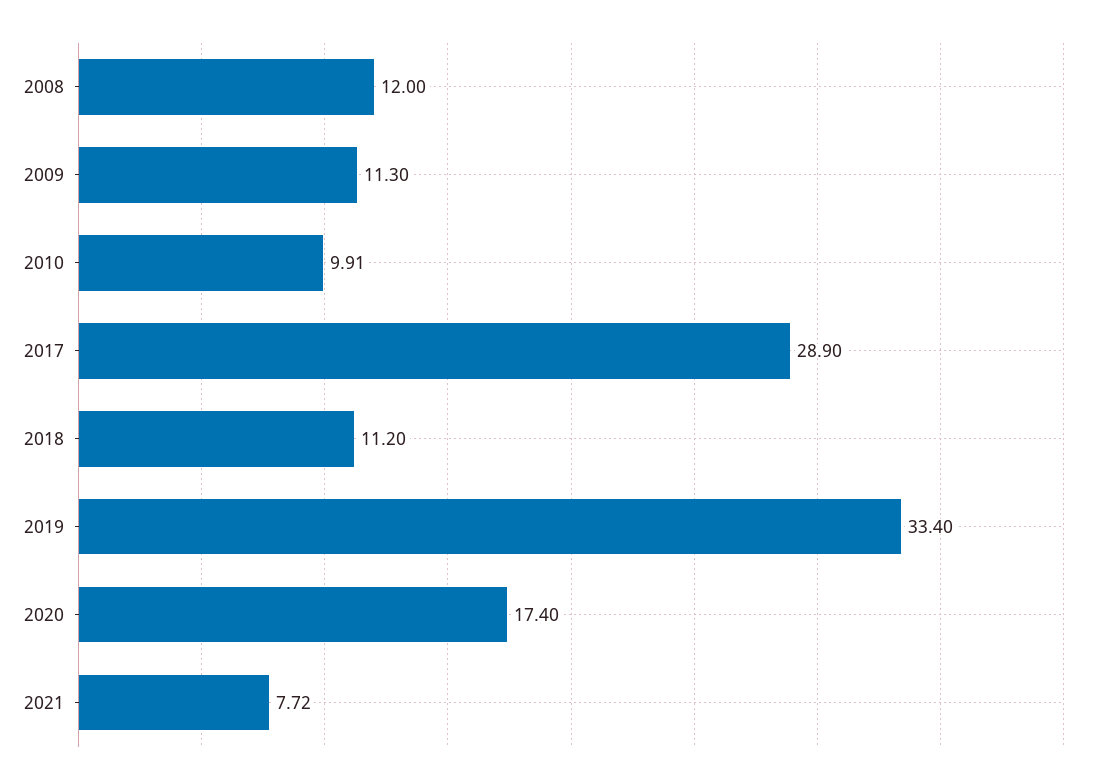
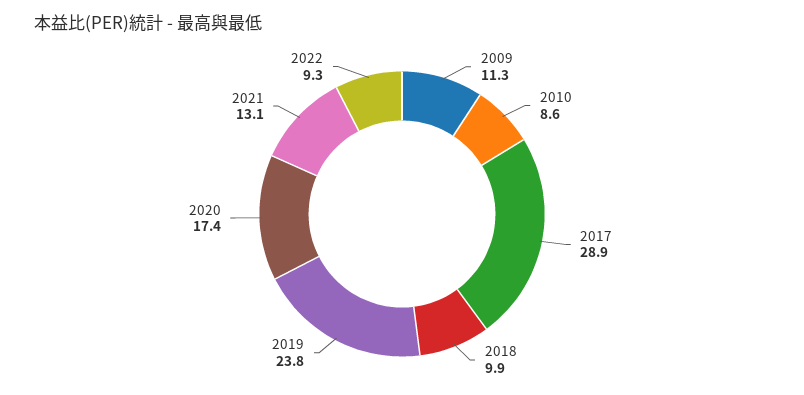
2008: 12 -> none
2010: 9.91 -> 8.6
2018: 11.2 -> 9.9
2019: 33.4 -> 23.8
2021: 7.72 -> 13.1
2022: none -> 9.3

